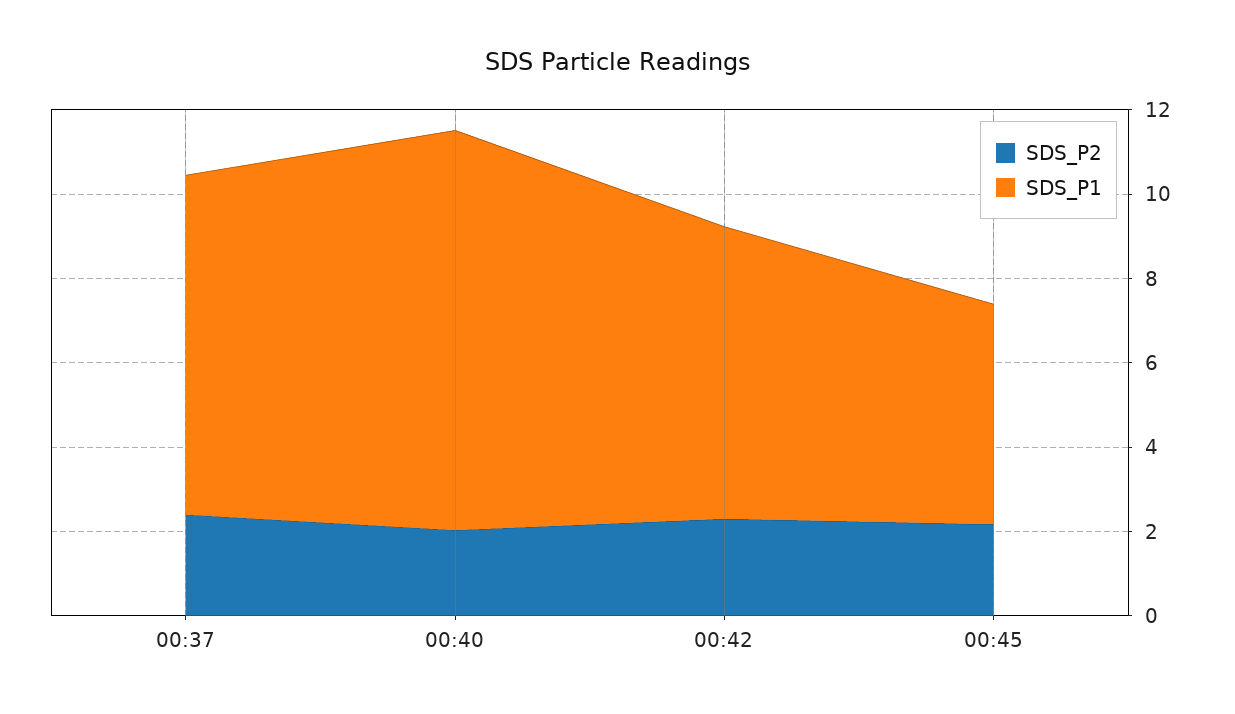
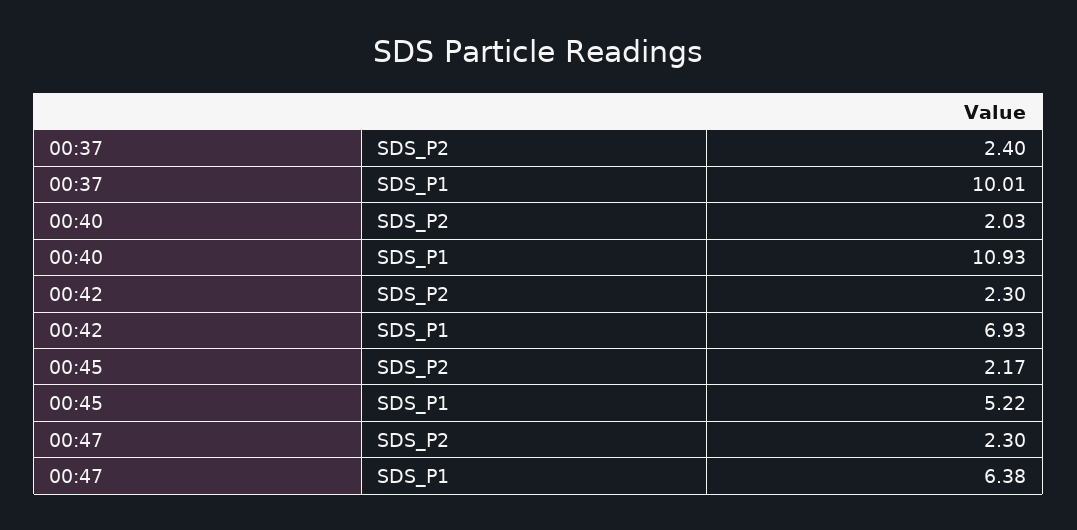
SDS_P1, 00:37: 8 -> 10.01
SDS_P1, 00:40: 9.5 -> 10.93
SDS_P2, 00:47: none -> 2.3
SDS_P1, 00:47: none -> 6.38

